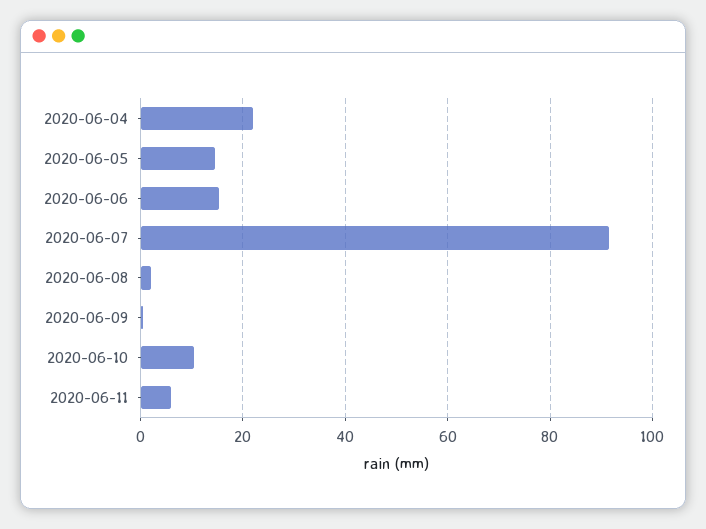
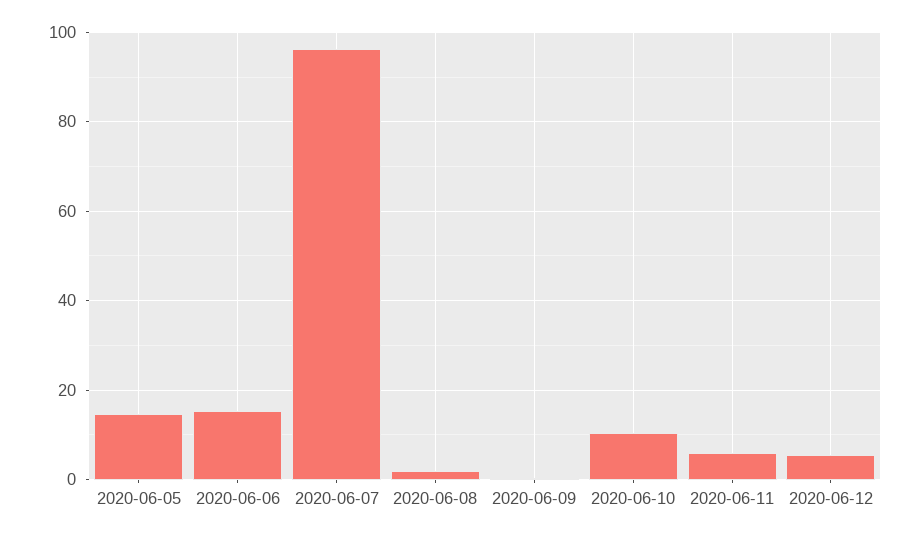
2020-06-04: 22 -> none
2020-06-07: 92 -> 96
2020-06-12: none -> 6

